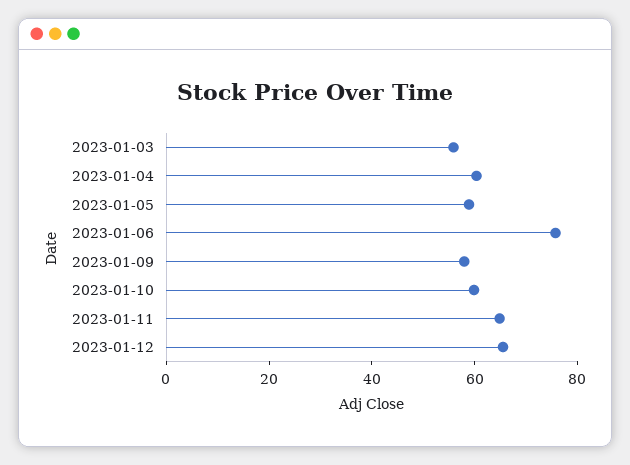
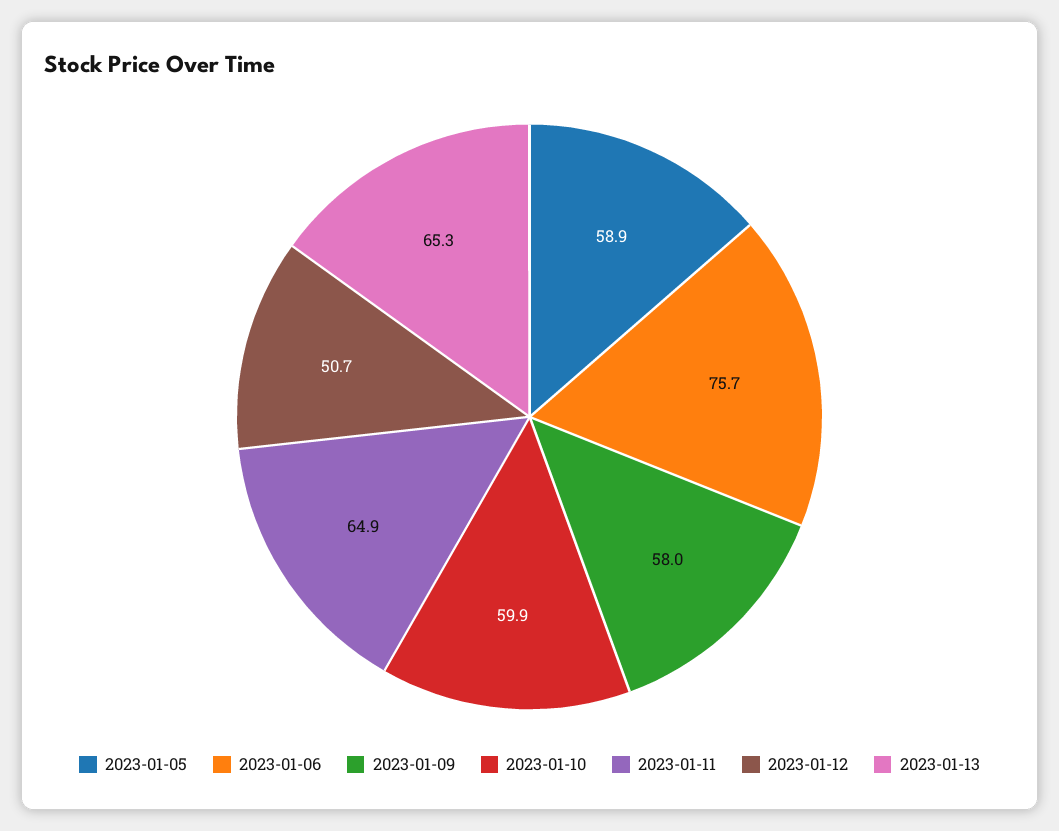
2023-01-03: 55 -> none
2023-01-04: 60 -> none
2023-01-12: 65 -> 50.7
2023-01-13: none -> 65.3

